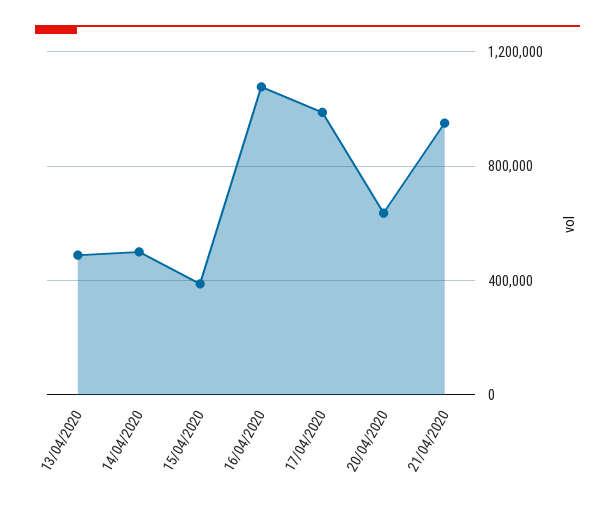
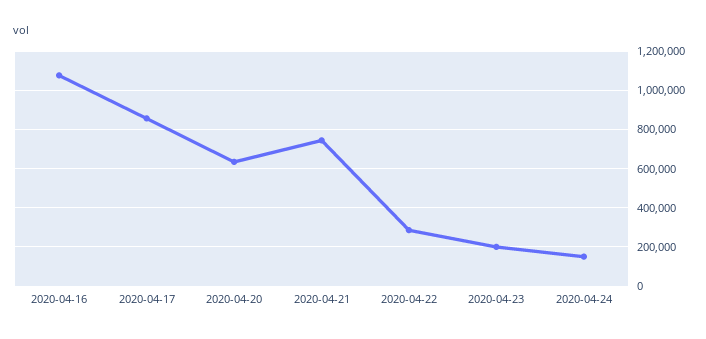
13/04/2020: 500000 -> none
14/04/2020: 500000 -> none
15/04/2020: 400000 -> none
17/04/2020: 1000000 -> 850000
21/04/2020: 950000 -> 750000
2020-04-22: none -> 300000
2020-04-23: none -> 200000
2020-04-24: none -> 150000

